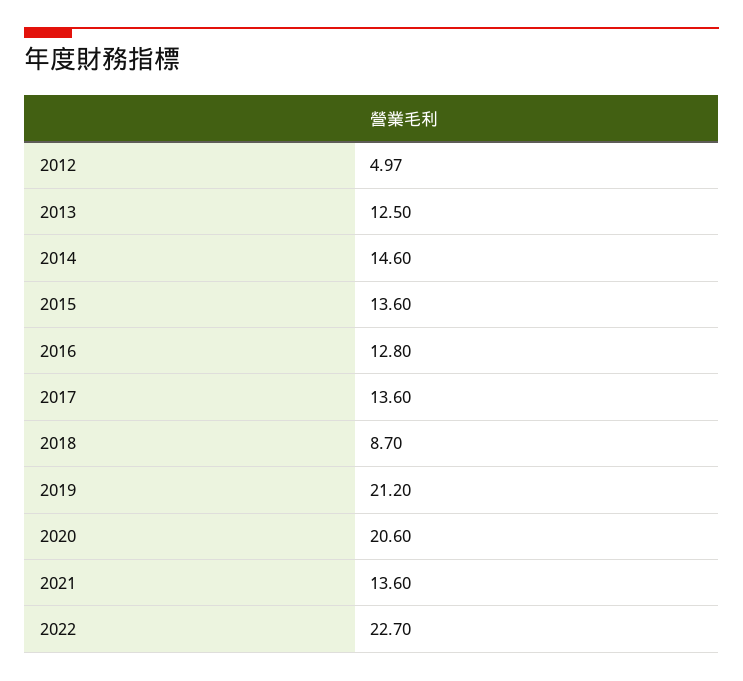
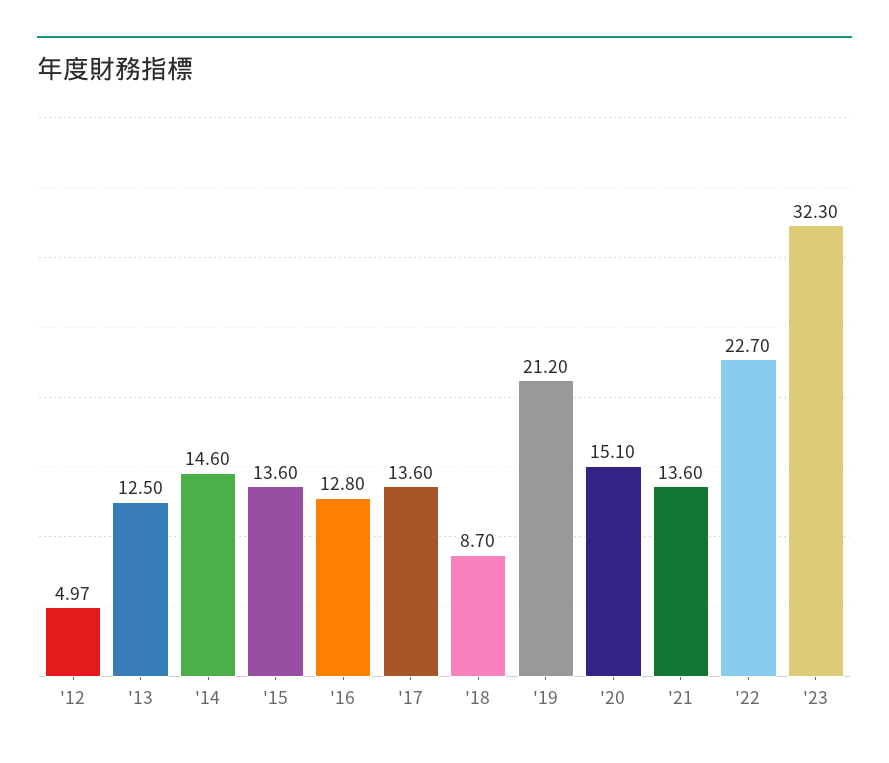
2020: 20.6 -> 15.1
'23: none -> 32.3

